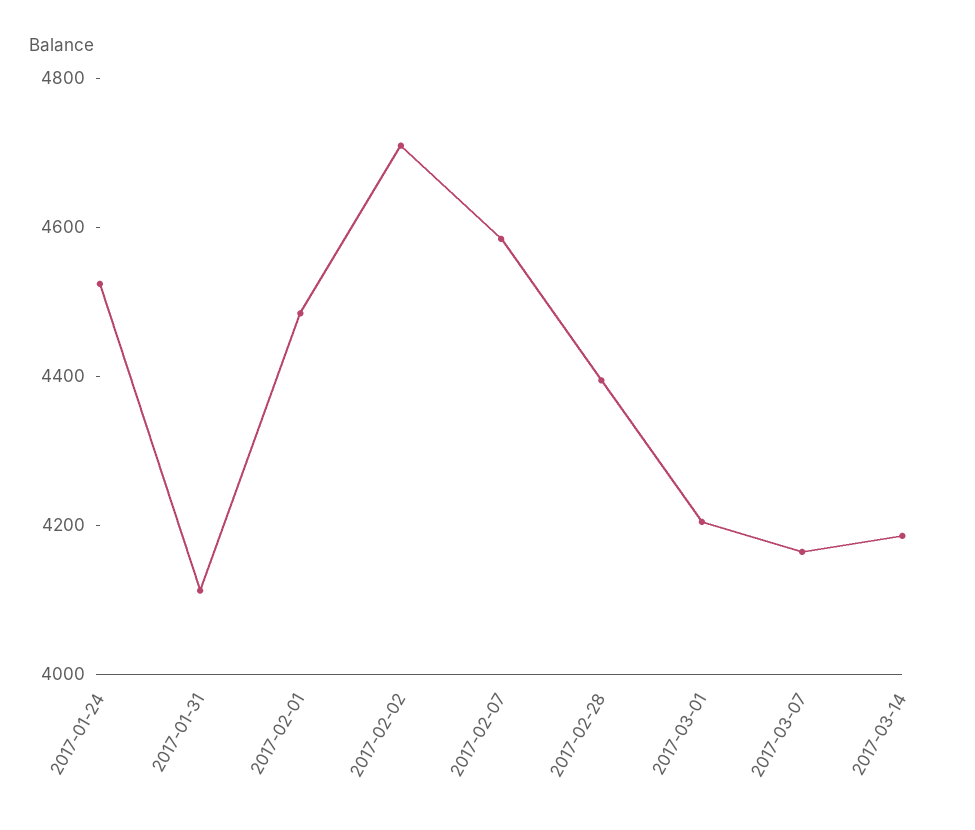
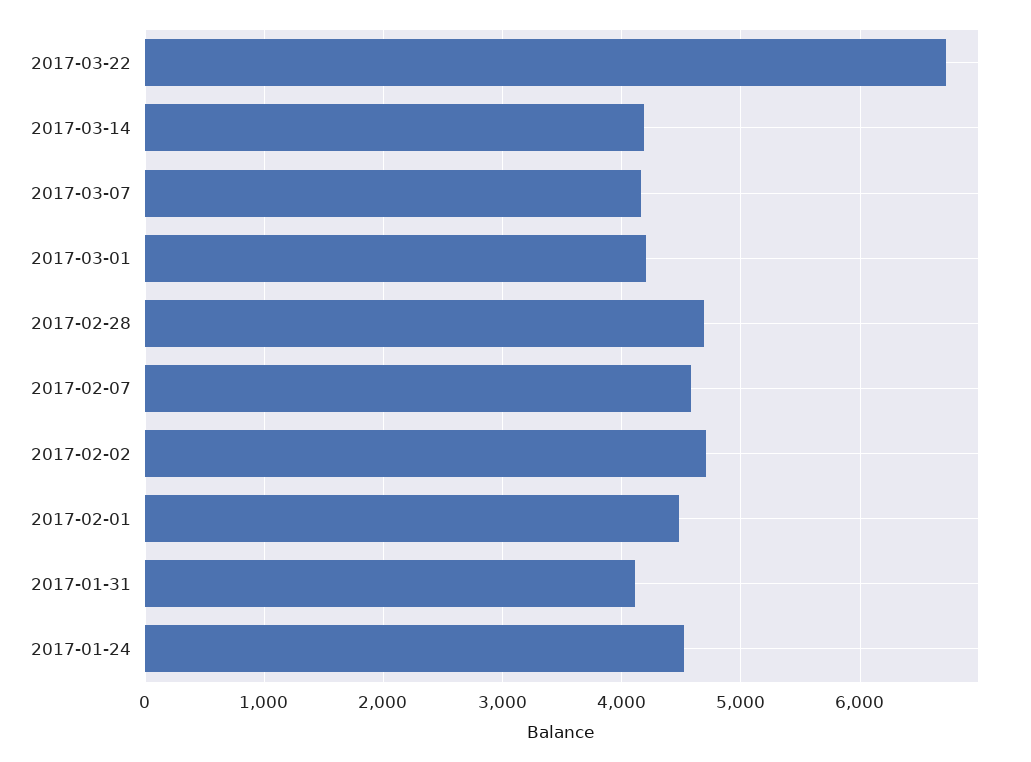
2017-02-28: 4400 -> 4700
2017-03-22: none -> 6700

